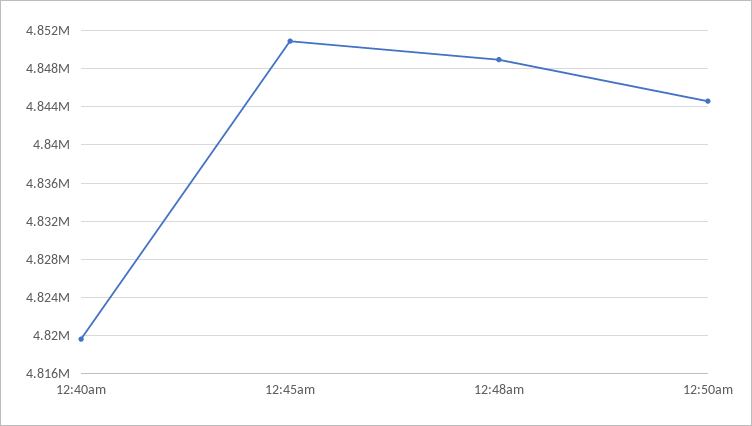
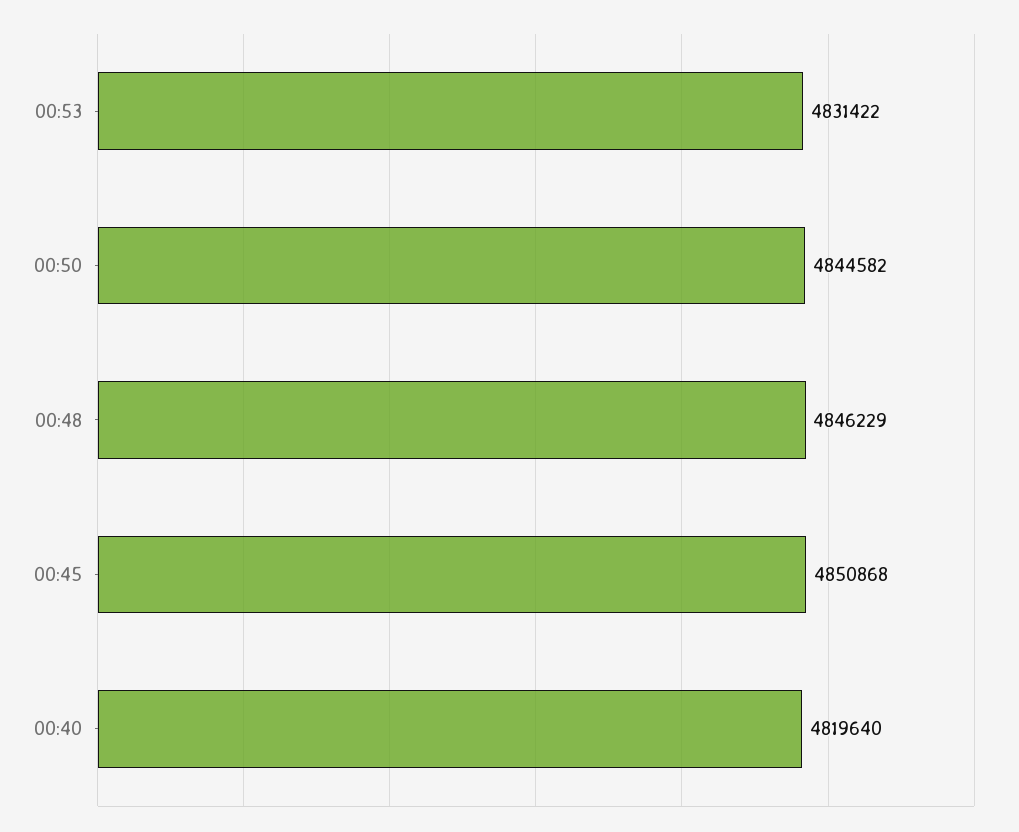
12:48am: 4849000 -> 4846229
00:53: none -> 4831422

